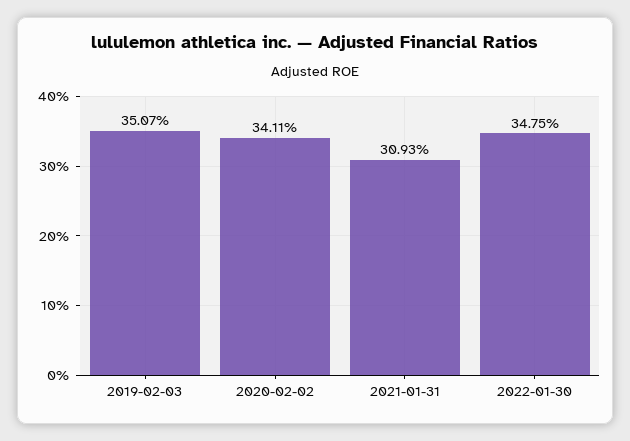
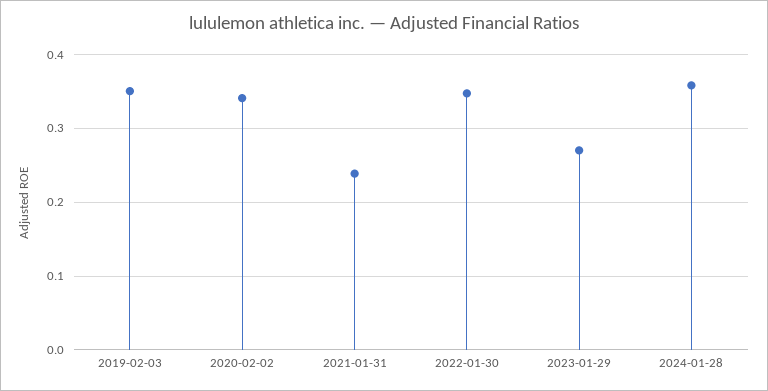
2021-01-31: 0.3093 -> 0.24
2023-01-29: none -> 0.27
2024-01-28: none -> 0.36

